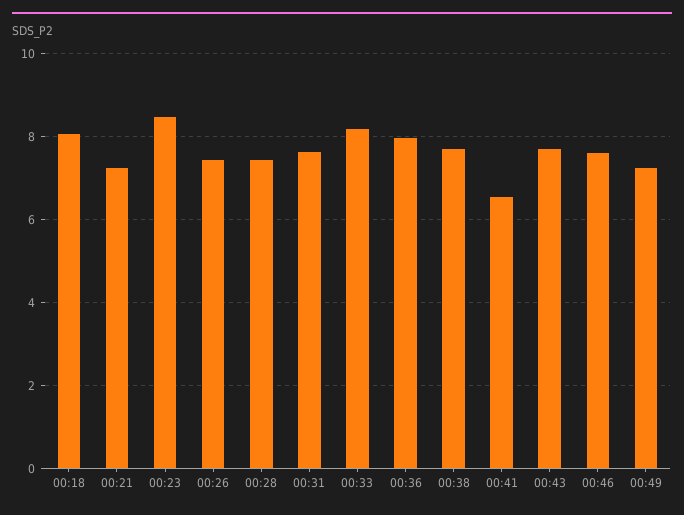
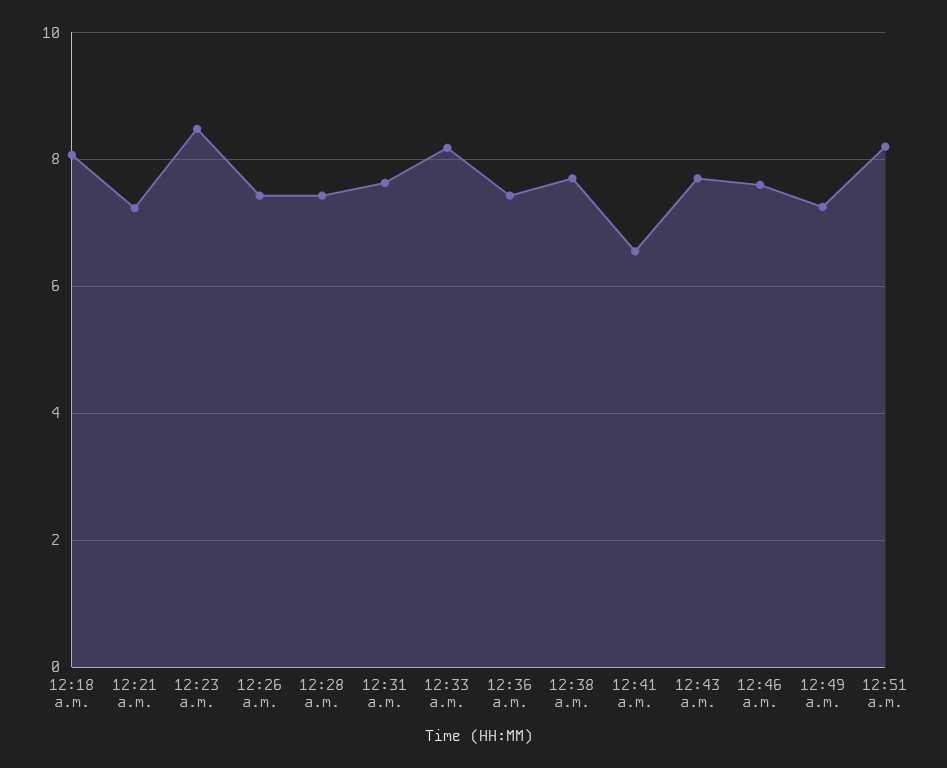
00:36: 8 -> 7.4
12:51 a.m.: none -> 8.2

